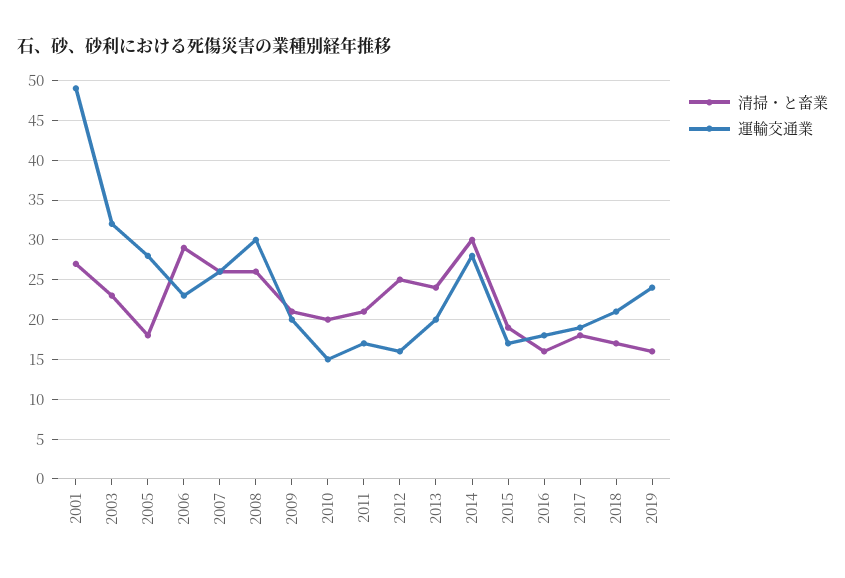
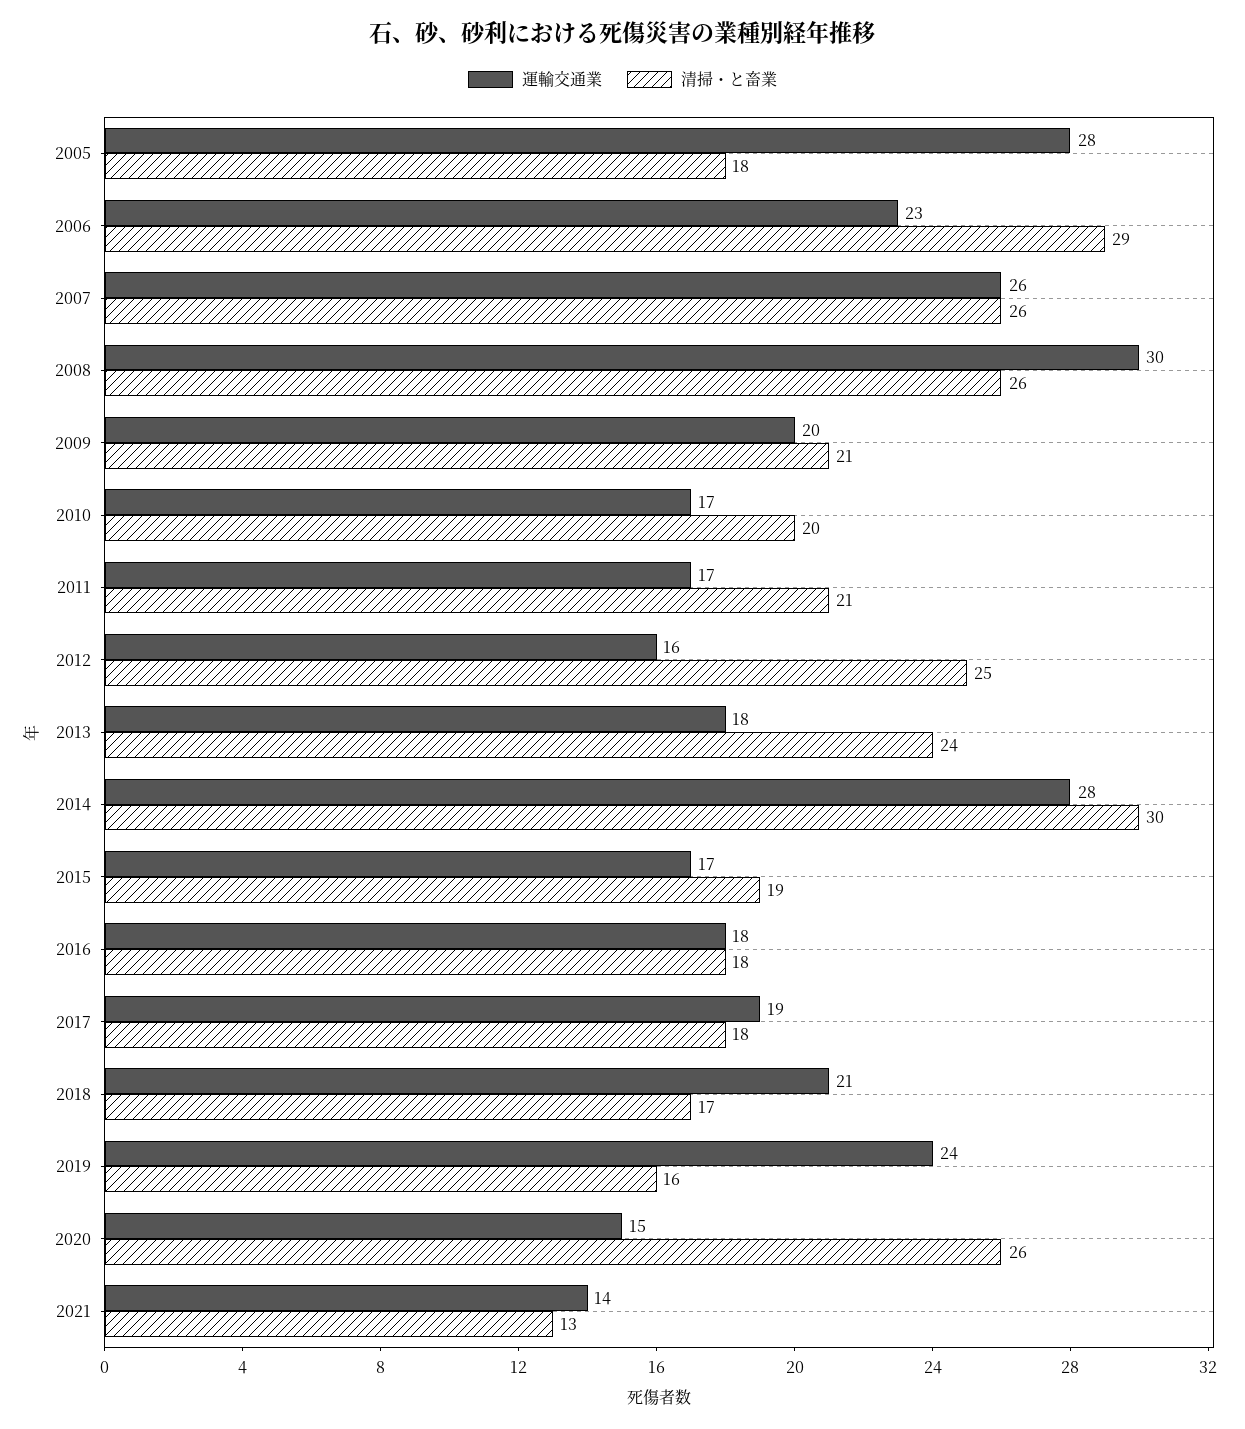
清掃・と畜業, 2001: 27 -> none
運輸交通業, 2001: 49 -> none
清掃・と畜業, 2003: 23 -> none
運輸交通業, 2003: 32 -> none
運輸交通業, 2010: 15 -> 17
運輸交通業, 2013: 20 -> 18
清掃・と畜業, 2016: 16 -> 18
運輸交通業, 2020: none -> 15
清掃・と畜業, 2020: none -> 26
運輸交通業, 2021: none -> 14
清掃・と畜業, 2021: none -> 13

